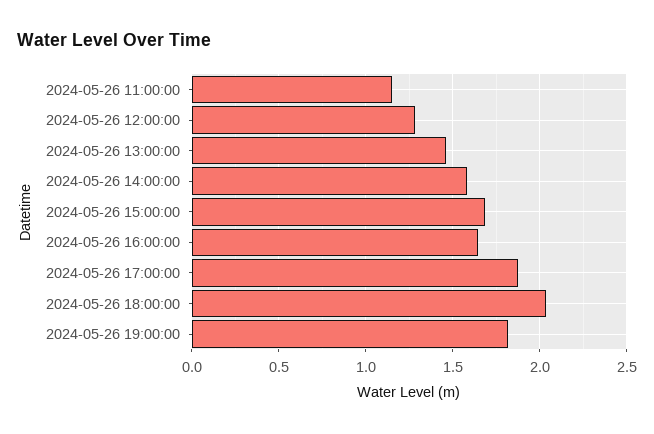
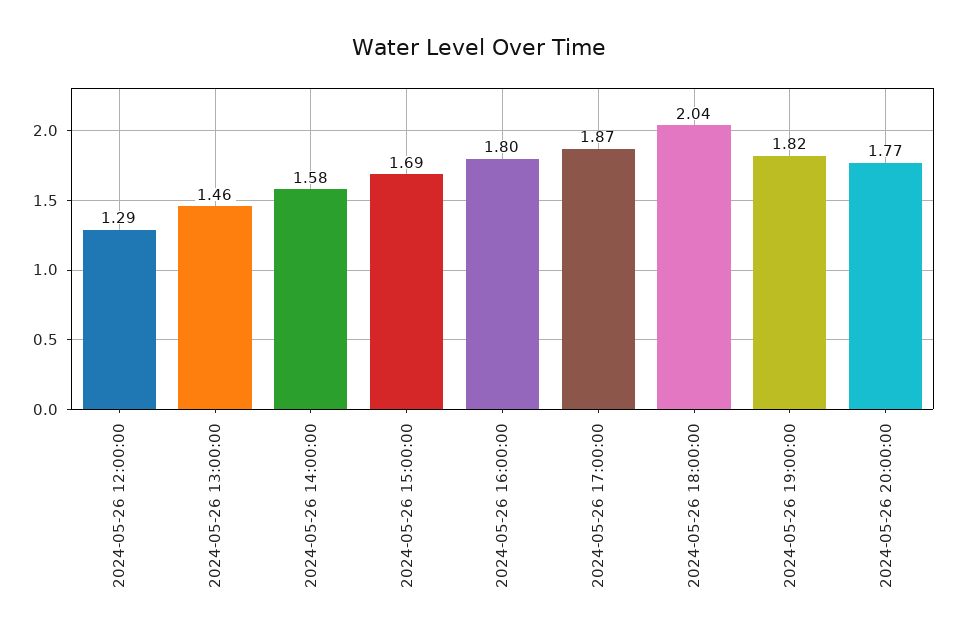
2024-05-26 11:00:00: 1.15 -> none
2024-05-26 16:00:00: 1.65 -> 1.8
2024-05-26 20:00:00: none -> 1.77

